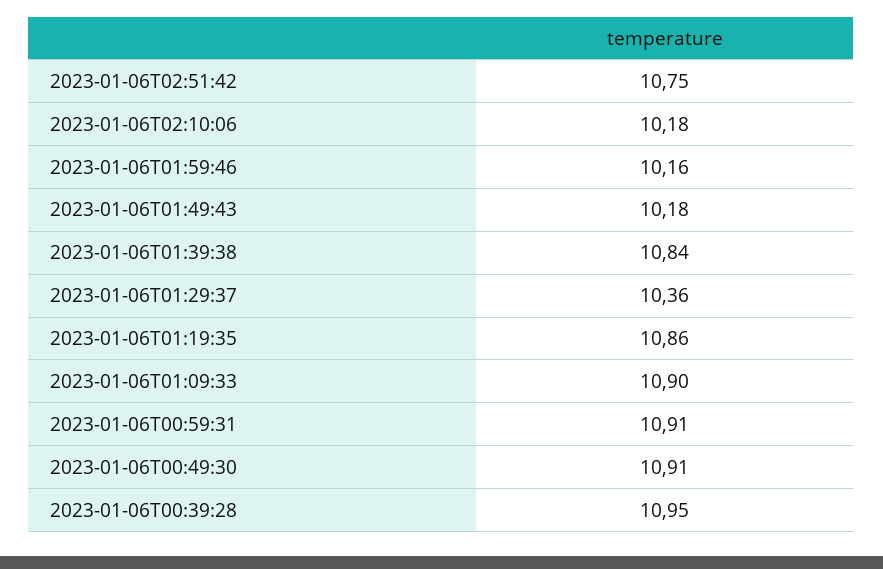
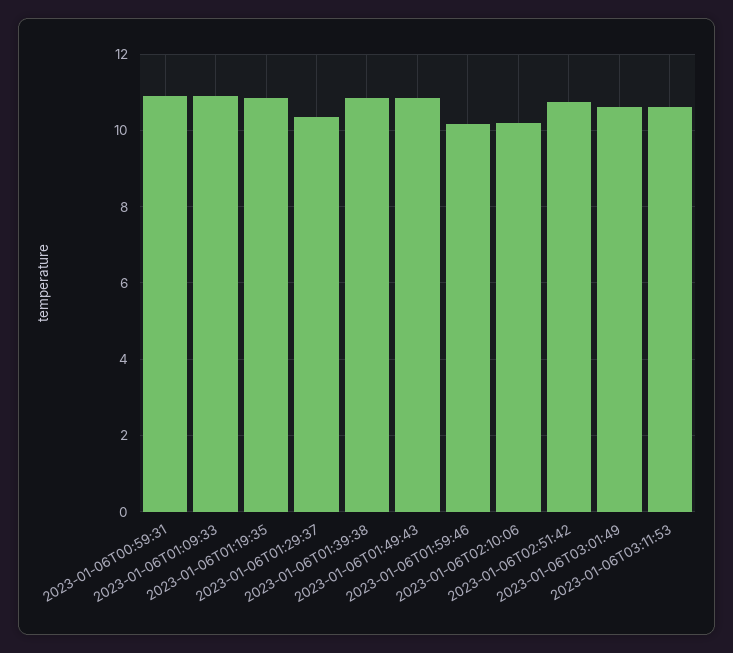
2023-01-06T01:49:43: 10.18 -> 10.8
2023-01-06T00:49:30: 10.91 -> none
2023-01-06T00:39:28: 10.95 -> none
2023-01-06T03:01:49: none -> 10.6
2023-01-06T03:11:53: none -> 10.6

